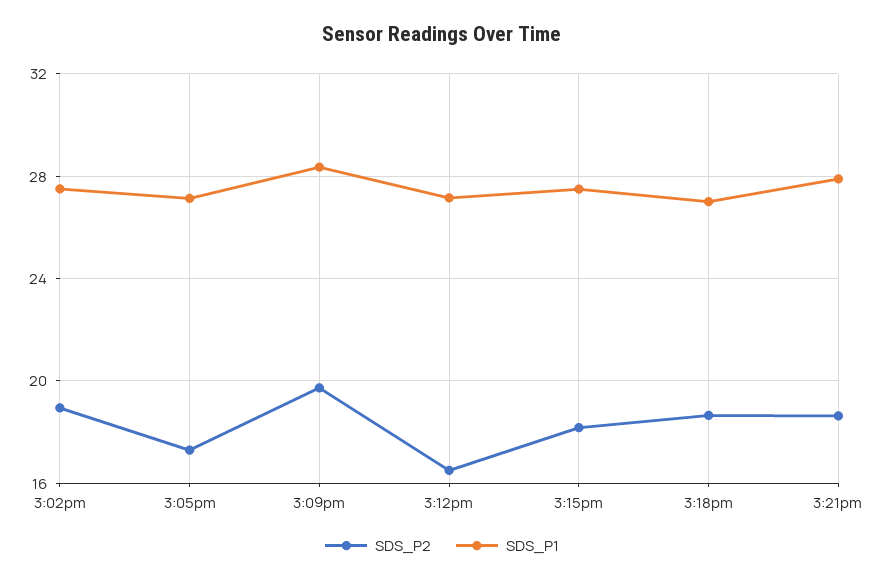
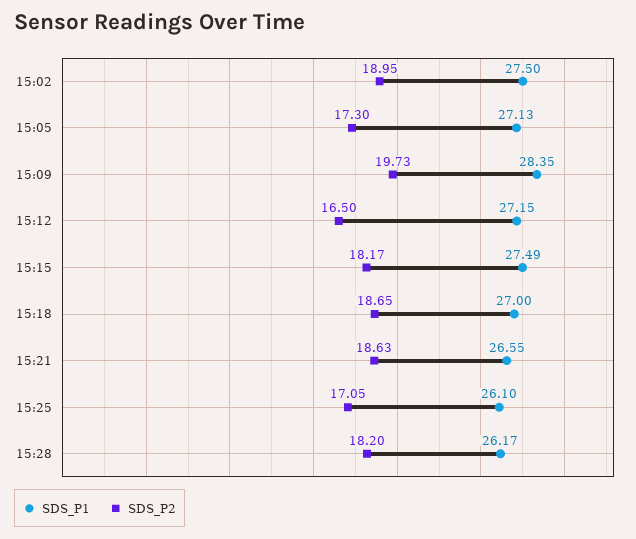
SDS_P1, 3:21pm: 28 -> 26.55
SDS_P1, 15:25: none -> 26.1
SDS_P2, 15:25: none -> 17.05
SDS_P1, 15:28: none -> 26.17
SDS_P2, 15:28: none -> 18.2

